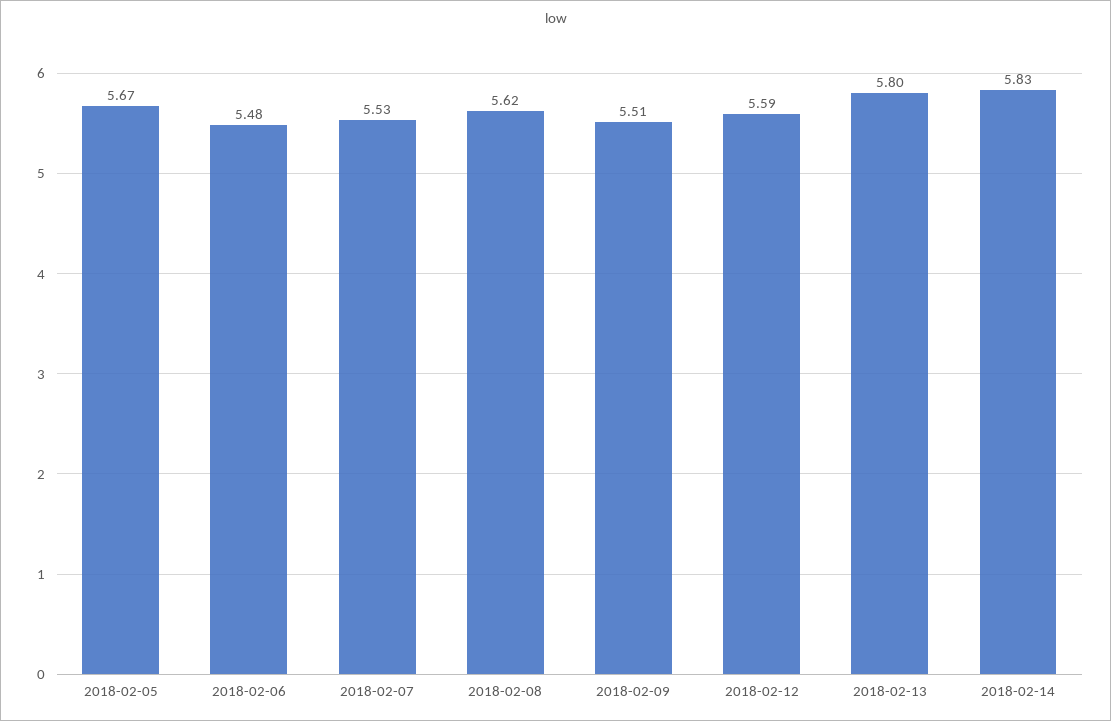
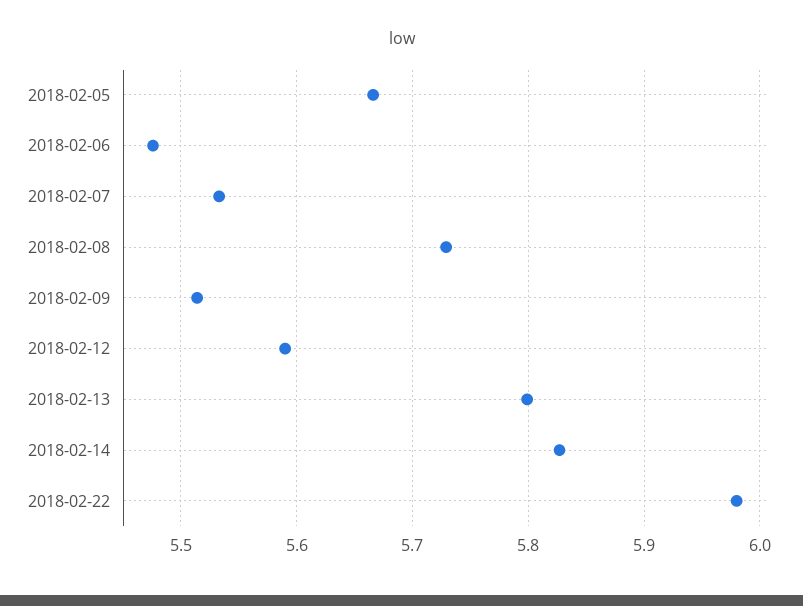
2018-02-08: 5.62 -> 5.73
2018-02-22: none -> 5.98

